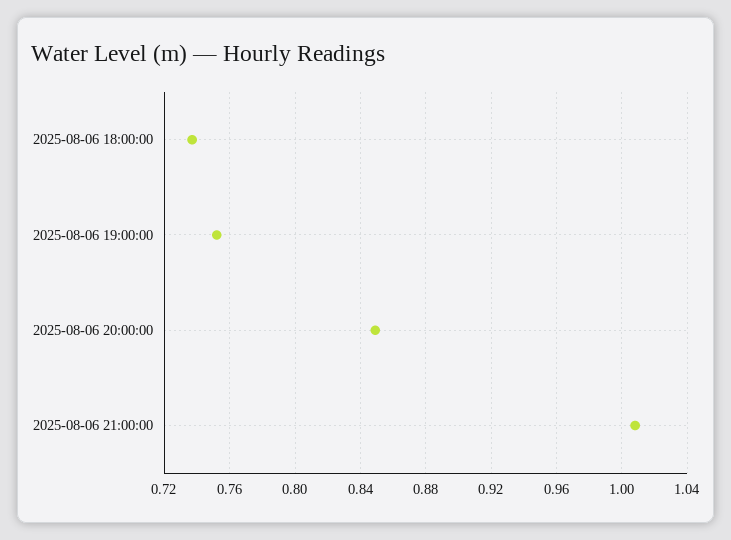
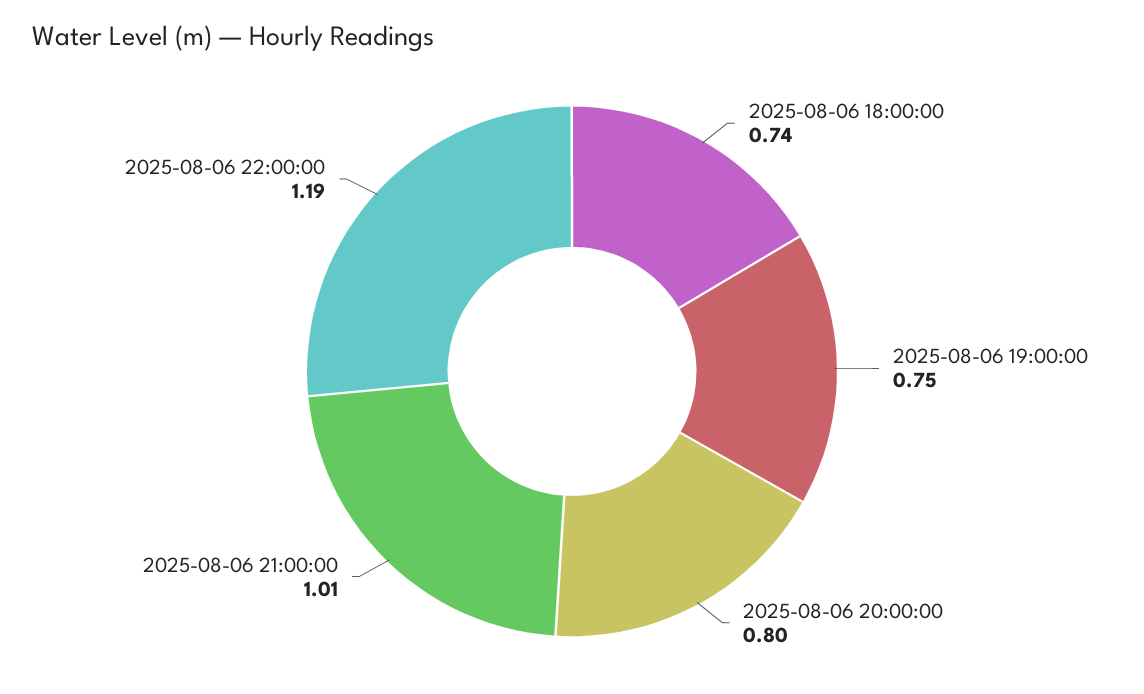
2025-08-06 20:00:00: 0.85 -> 0.8
2025-08-06 22:00:00: none -> 1.19

